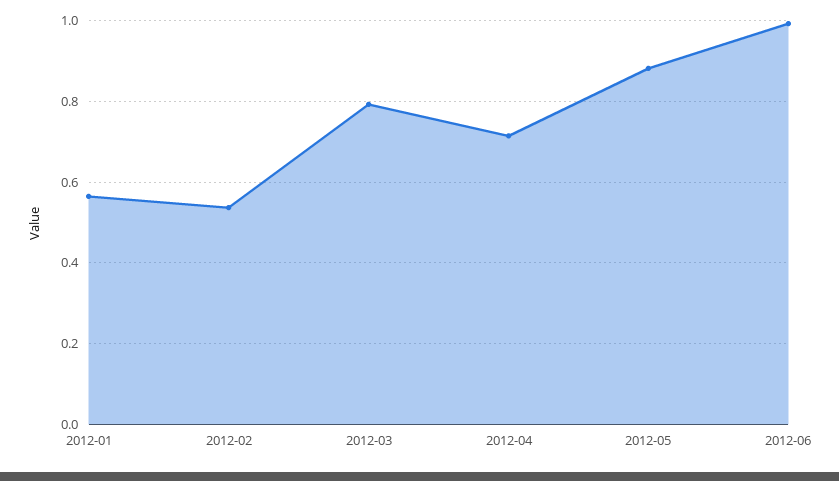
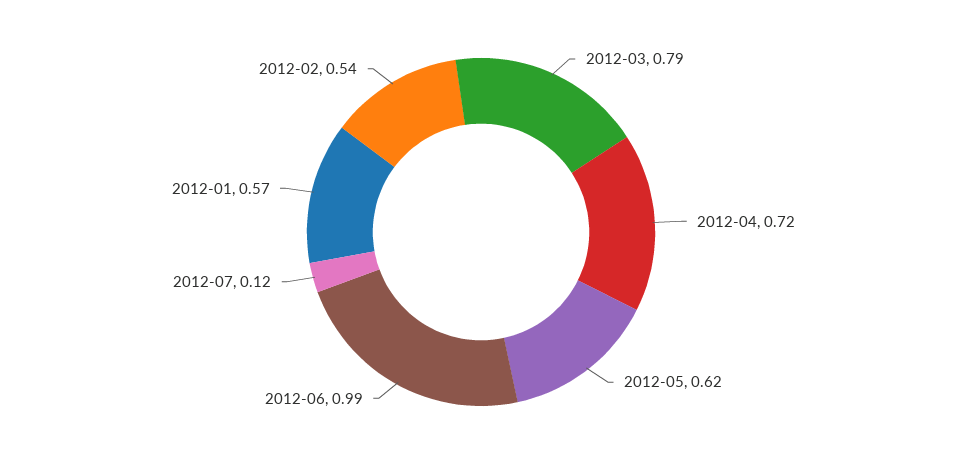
2012-05: 0.88 -> 0.62
2012-07: none -> 0.12

